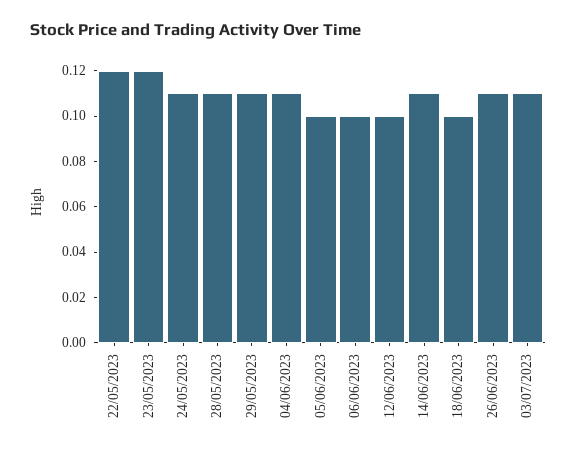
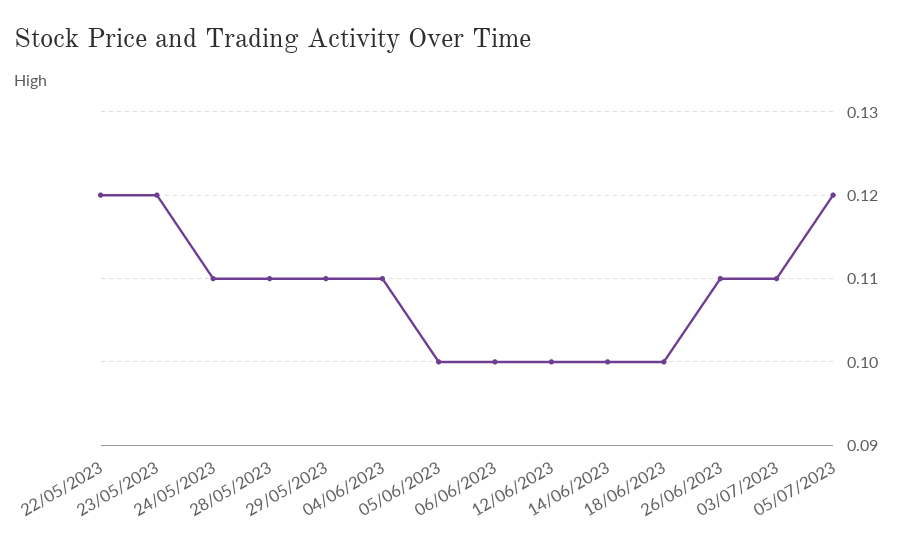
14/06/2023: 0.11 -> 0.1
05/07/2023: none -> 0.12

